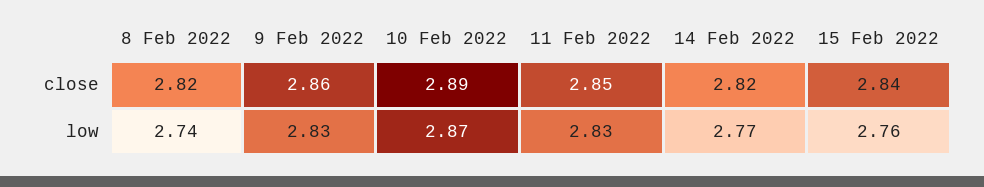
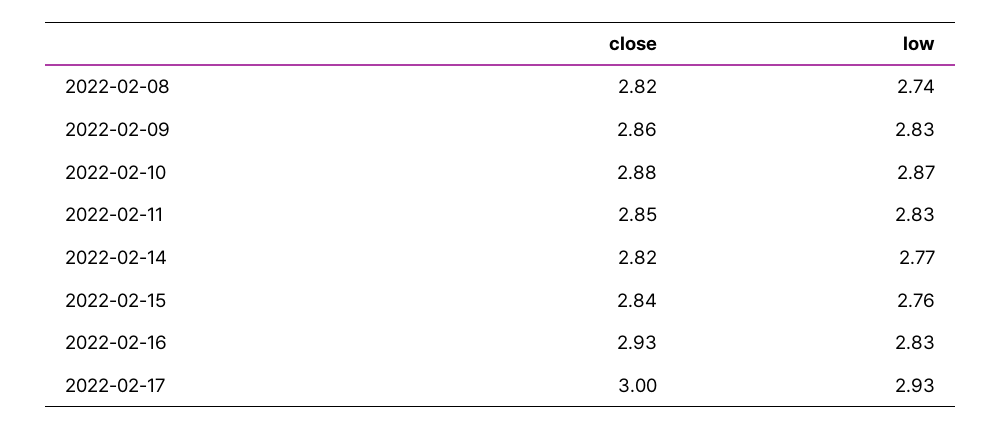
10 Feb 2022, close: 2.89 -> 2.88
2022-02-16, close: none -> 2.93
2022-02-16, low: none -> 2.83
2022-02-17, close: none -> 3
2022-02-17, low: none -> 2.93

